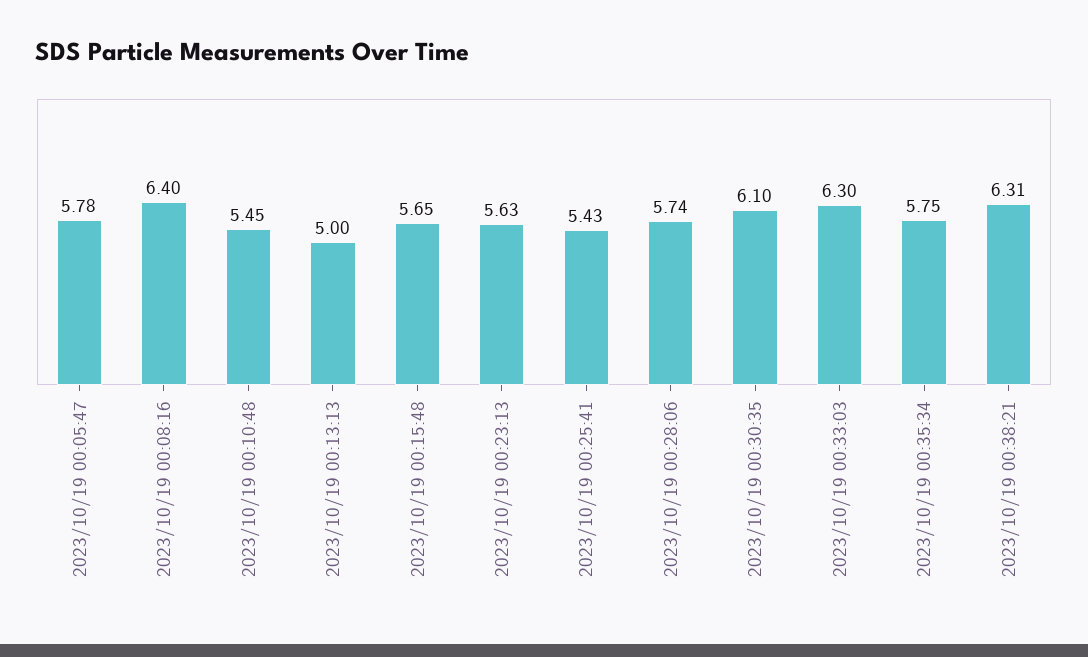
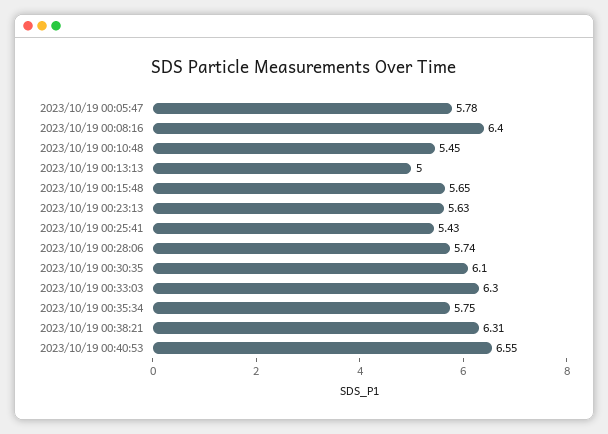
2023/10/19 00:40:53: none -> 6.55

